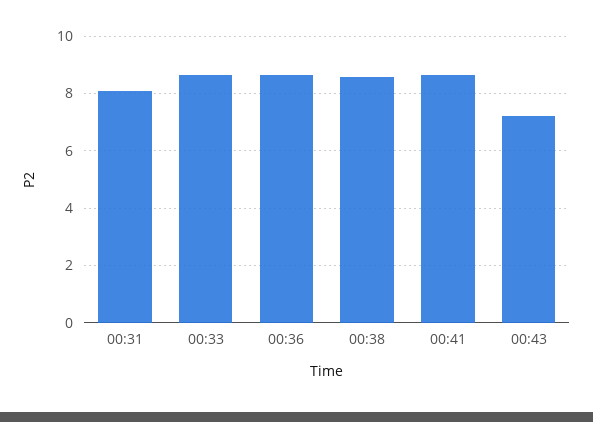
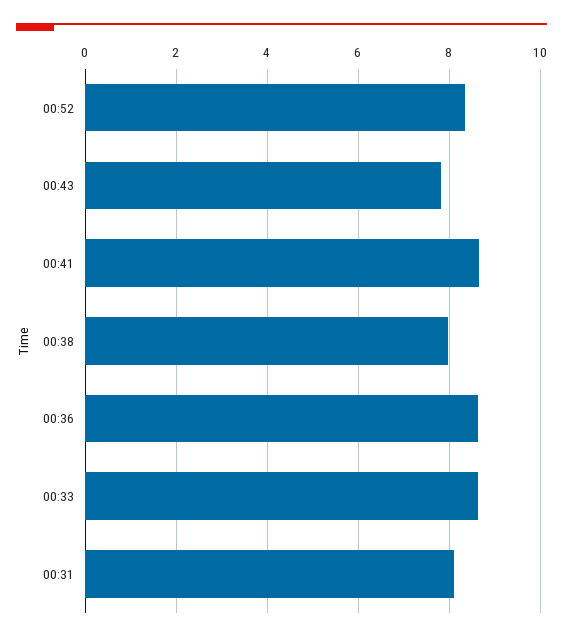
00:38: 8.5 -> 8
00:43: 7.25 -> 7.8
00:52: none -> 8.4

